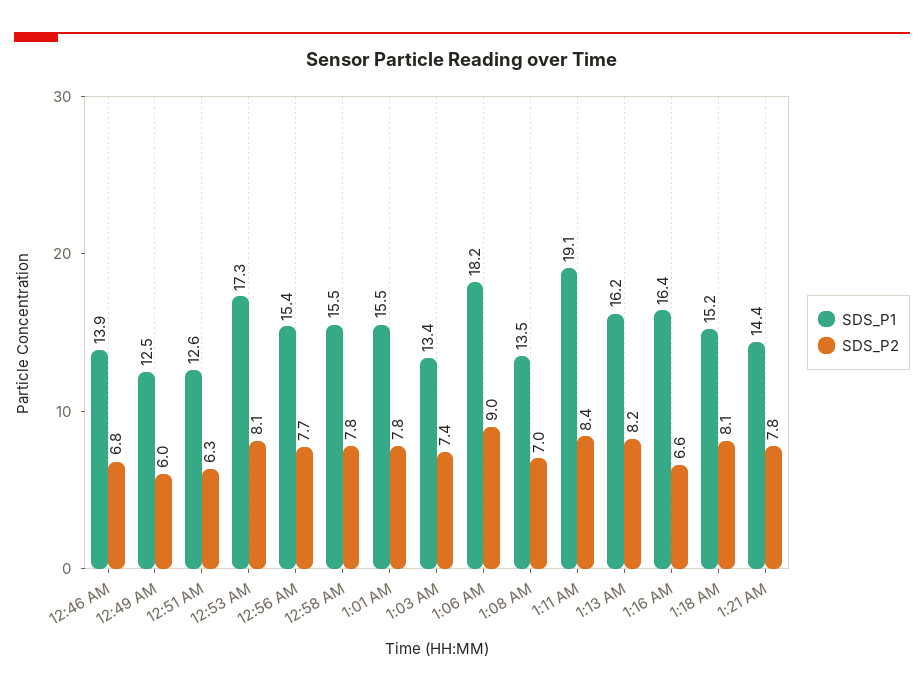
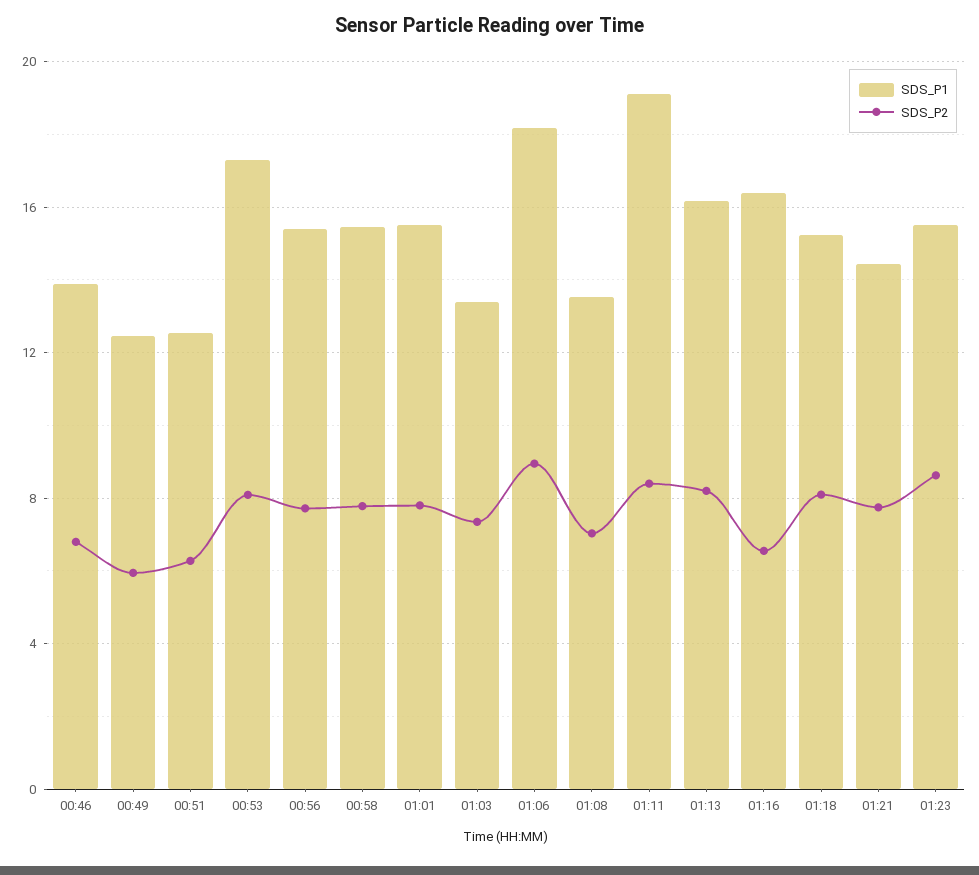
SDS_P1, 01:23: none -> 15.5
SDS_P2, 01:23: none -> 8.5

